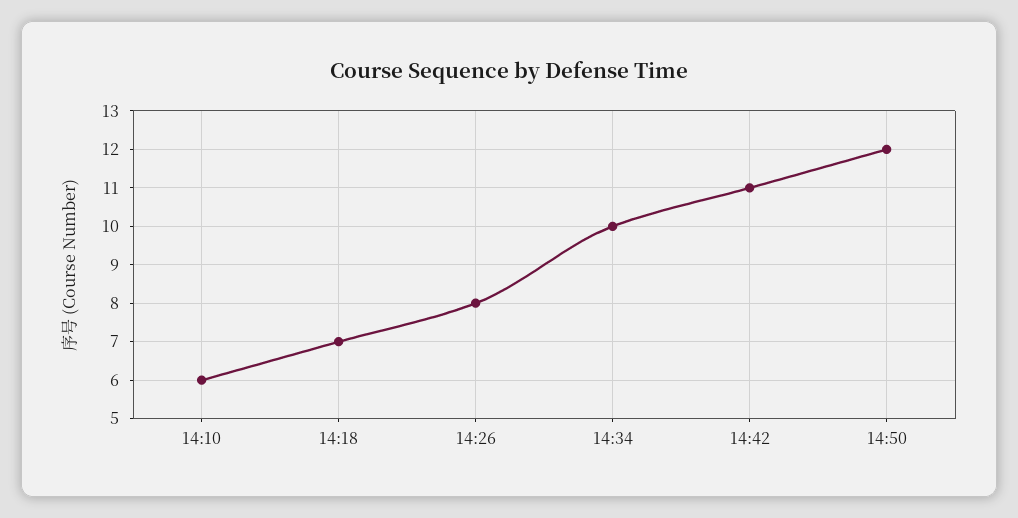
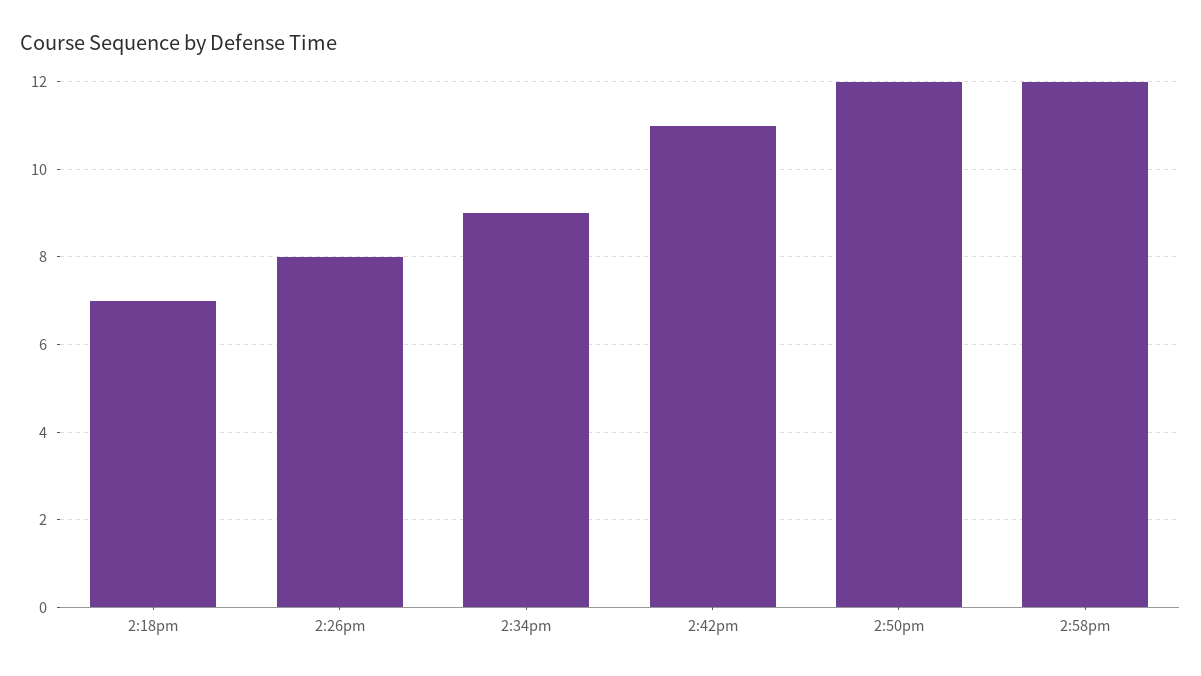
14:10: 6 -> none
14:34: 10 -> 9
2:58pm: none -> 12

